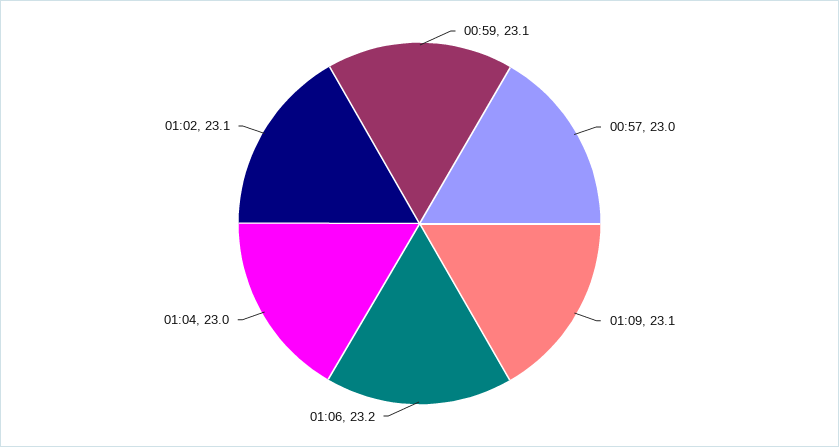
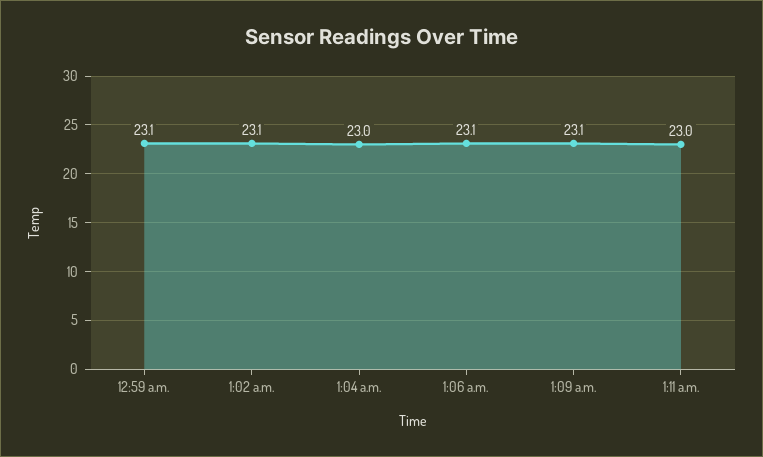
00:57: 23 -> none
01:06: 23.2 -> 23.1
1:11 a.m.: none -> 23

